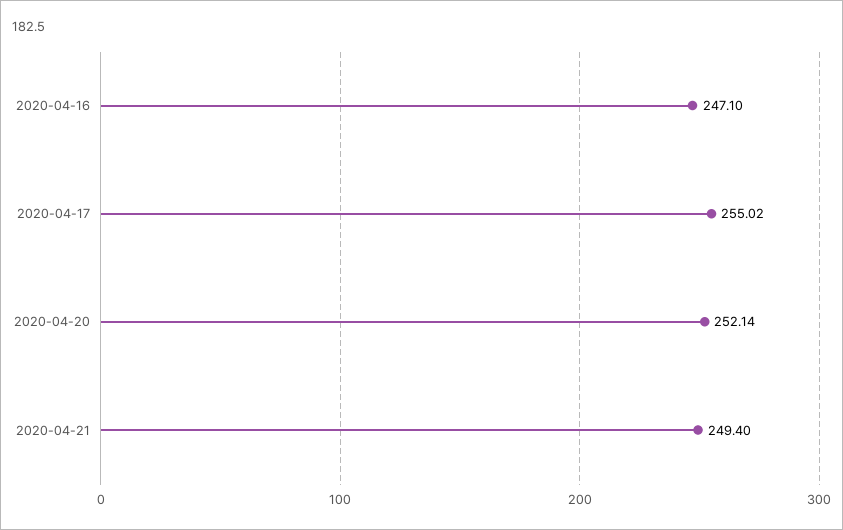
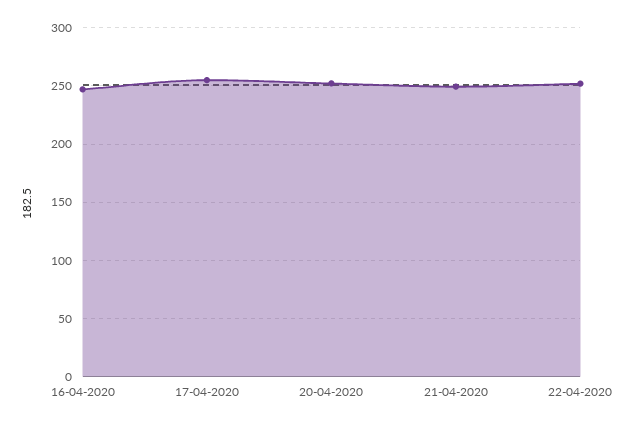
22-04-2020: none -> 250

